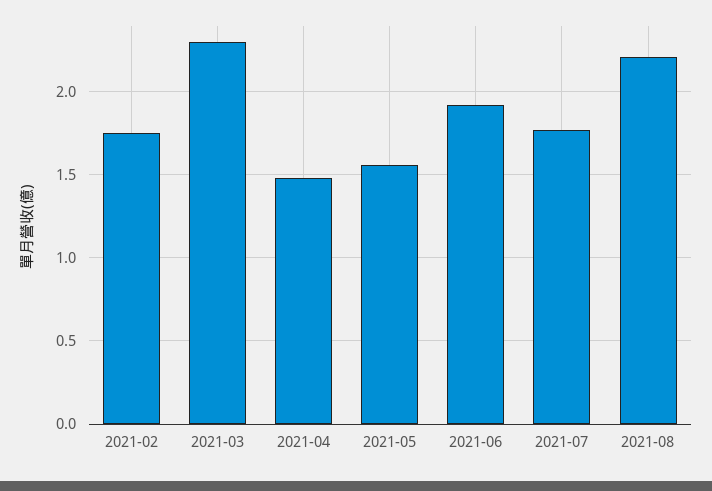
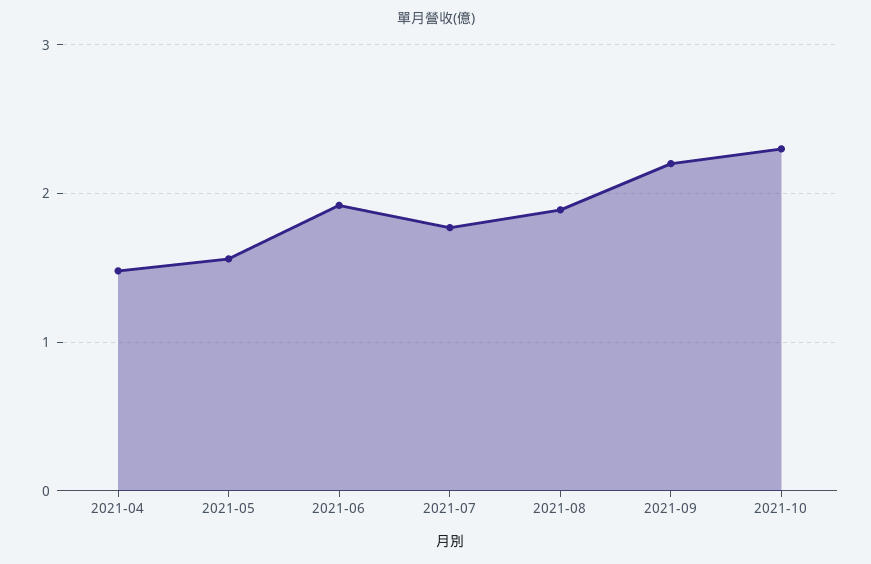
2021-02: 1.75 -> none
2021-03: 2.3 -> none
2021-08: 2.2 -> 1.9
2021-09: none -> 2.2
2021-10: none -> 2.3

